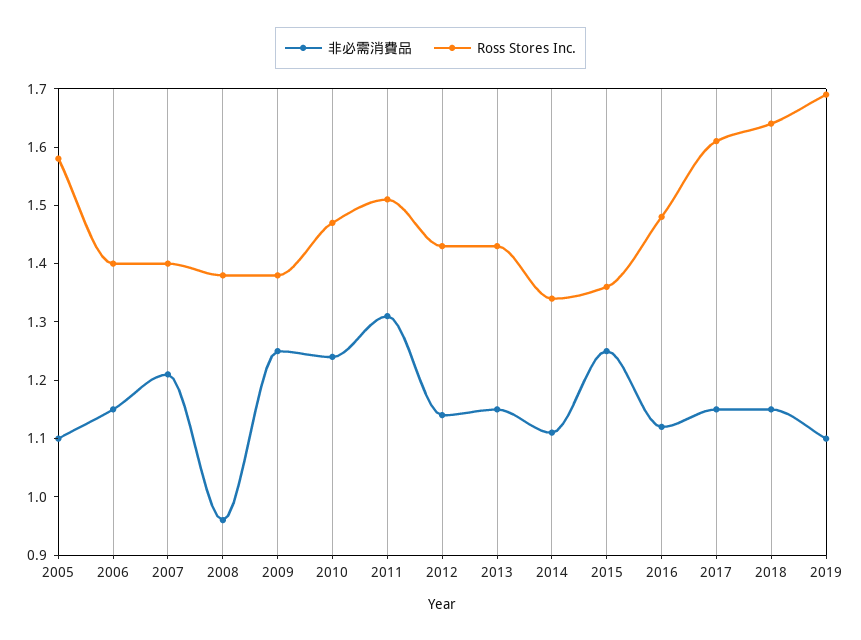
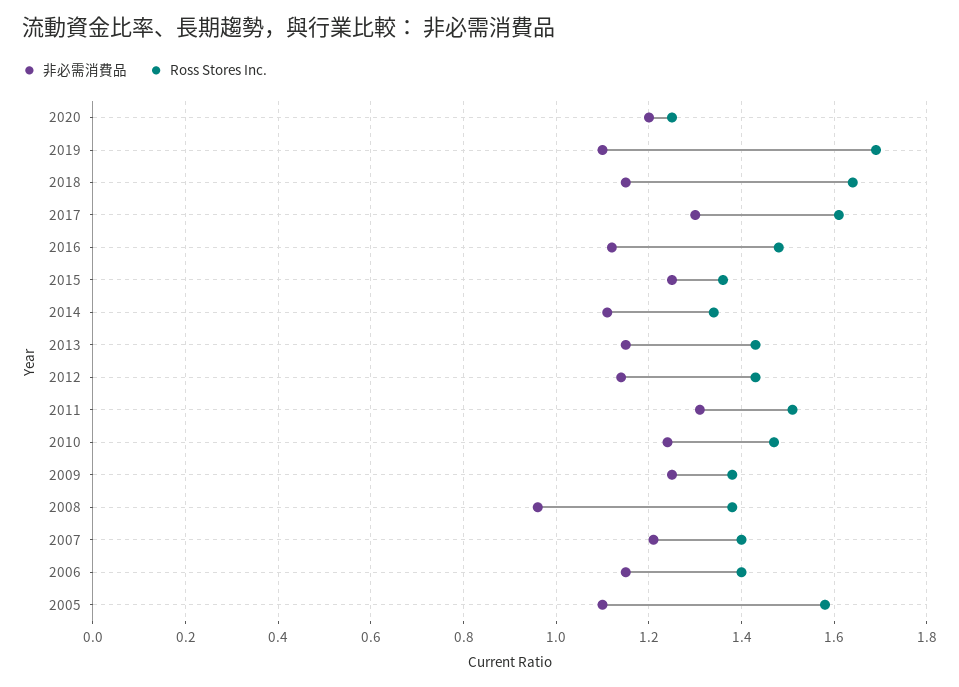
非必需消費品, 2017: 1.15 -> 1.3
非必需消費品, 2020: none -> 1.2
Ross Stores Inc., 2020: none -> 1.25

